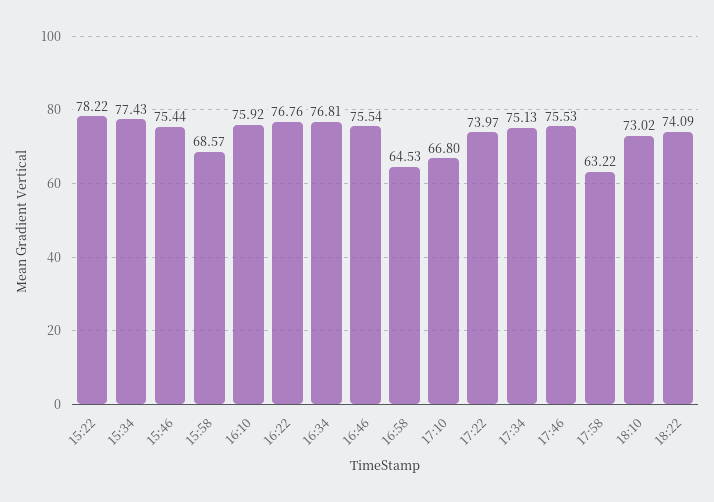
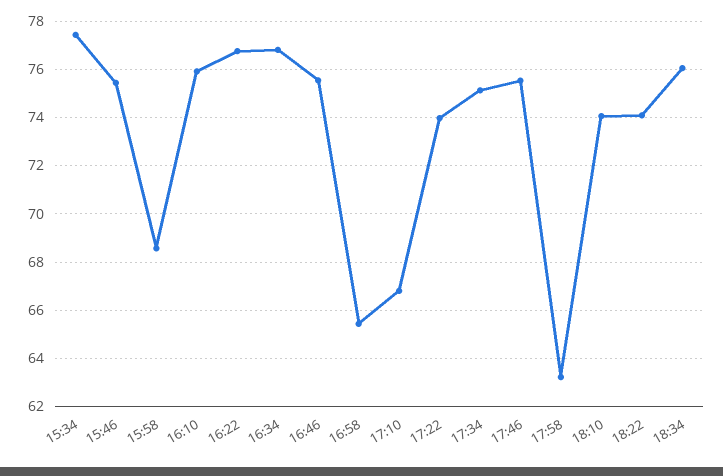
15:22: 78.22 -> none
16:58: 64.53 -> 65.5
18:10: 73.02 -> 74
18:34: none -> 76

